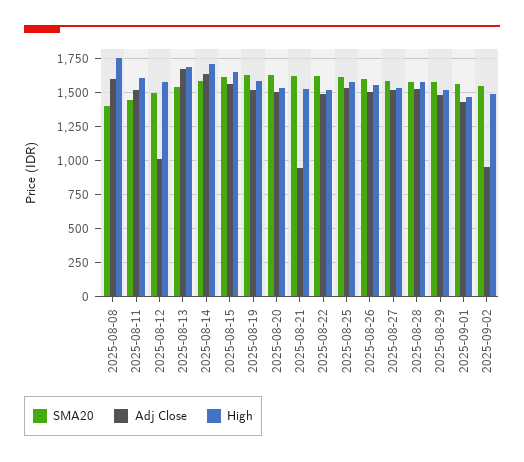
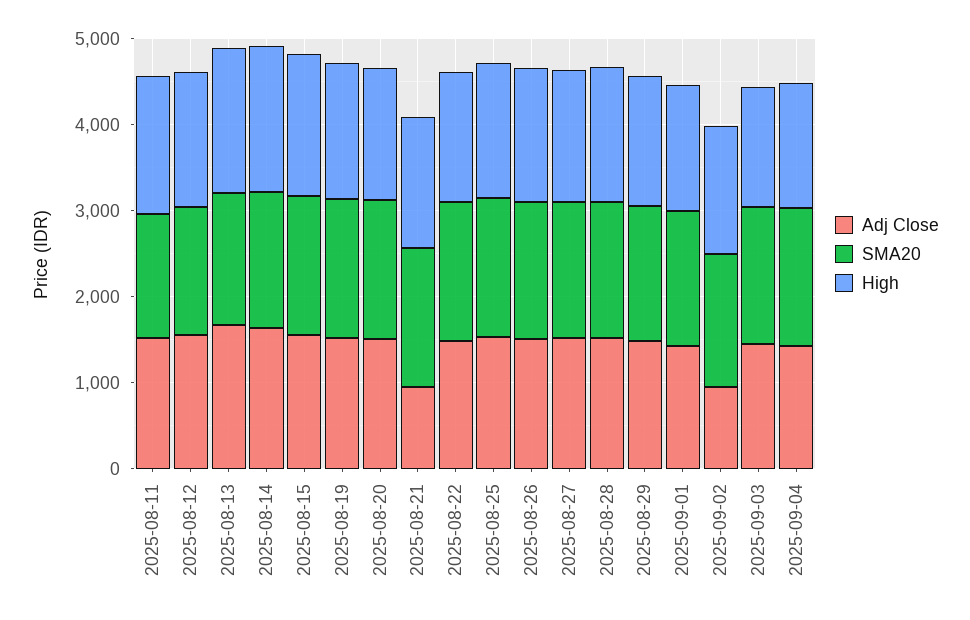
SMA20, 2025-08-08: 1400 -> none
Adj Close, 2025-08-08: 1600 -> none
High, 2025-08-08: 1750 -> none
Adj Close, 2025-08-12: 1000 -> 1600
Adj Close, 2025-09-03: none -> 1400
SMA20, 2025-09-03: none -> 1600
High, 2025-09-03: none -> 1400
Adj Close, 2025-09-04: none -> 1400
SMA20, 2025-09-04: none -> 1600
High, 2025-09-04: none -> 1400

